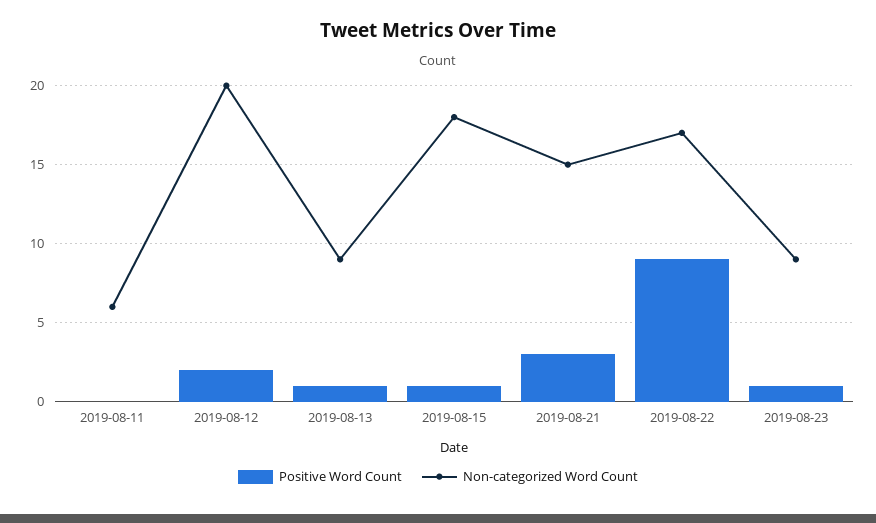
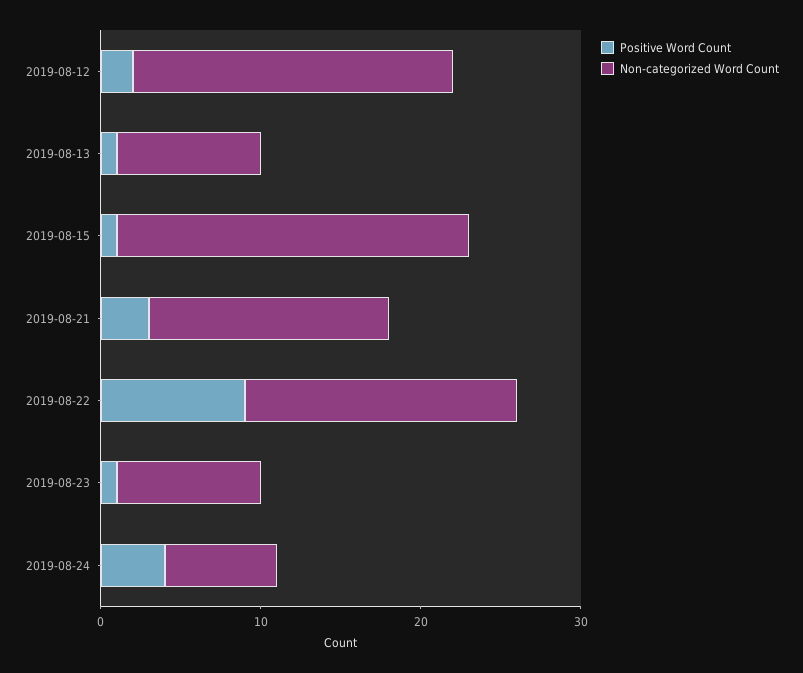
Positive Word Count, 2019-08-11: 0 -> none
Non-categorized Word Count, 2019-08-11: 6 -> none
Non-categorized Word Count, 2019-08-15: 18 -> 22
Positive Word Count, 2019-08-24: none -> 4
Non-categorized Word Count, 2019-08-24: none -> 7

